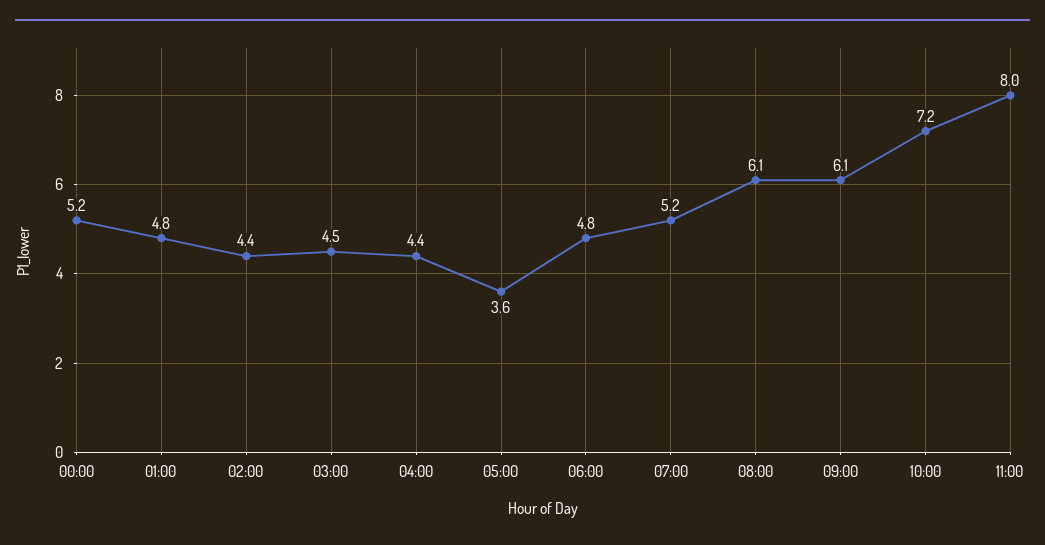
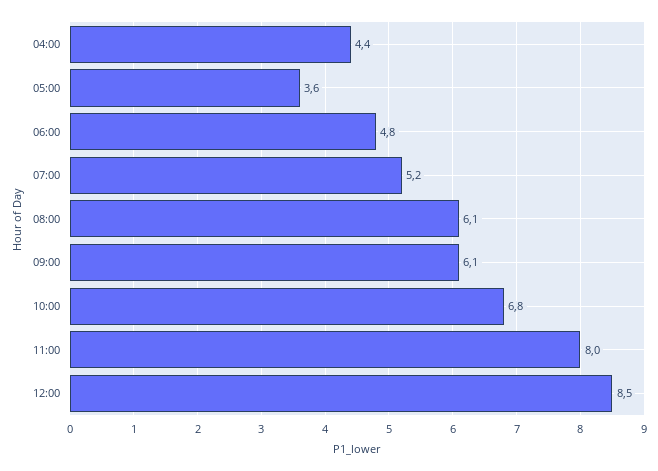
00:00: 5.2 -> none
01:00: 4.8 -> none
02:00: 4.4 -> none
03:00: 4.5 -> none
10:00: 7.2 -> 6.8
12:00: none -> 8.5

